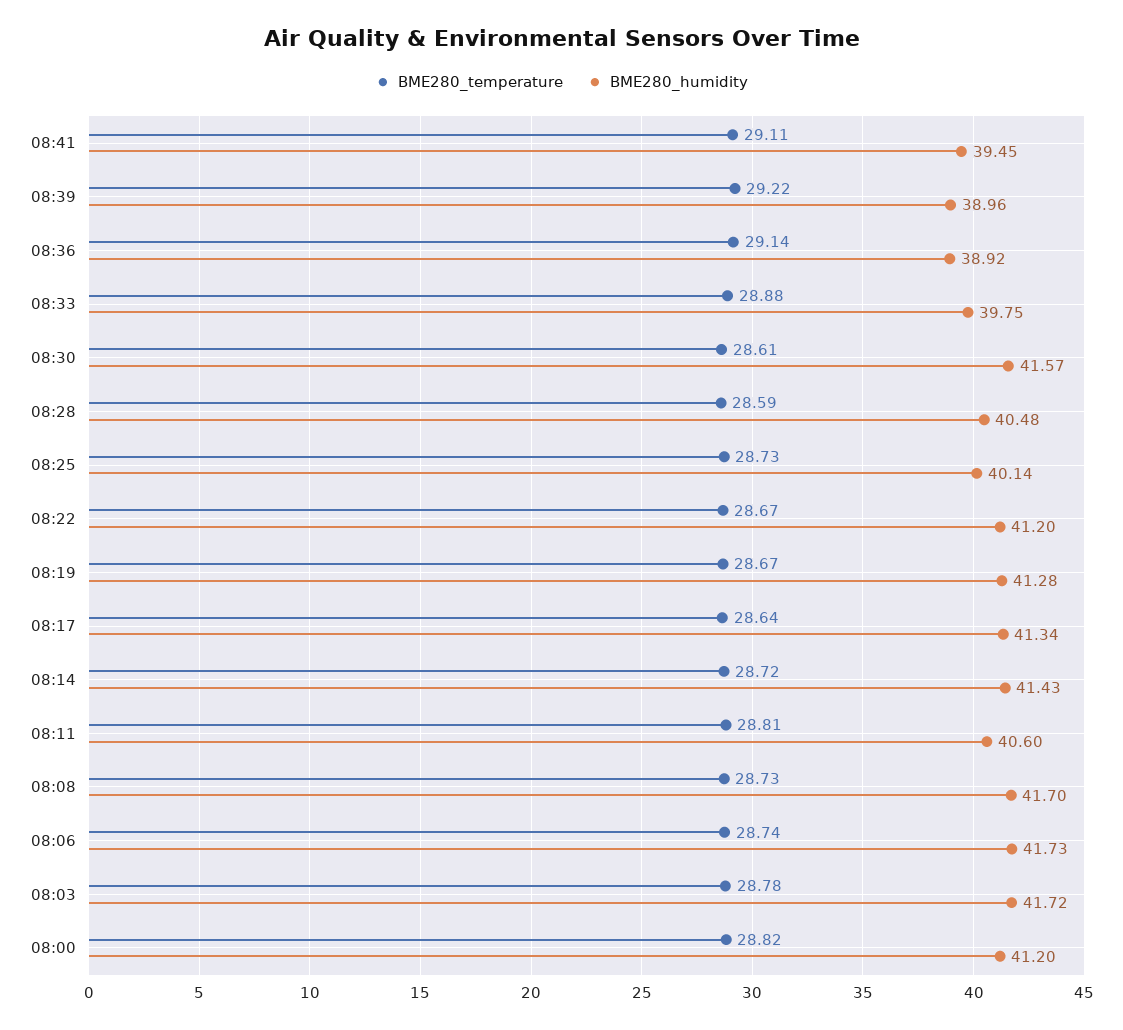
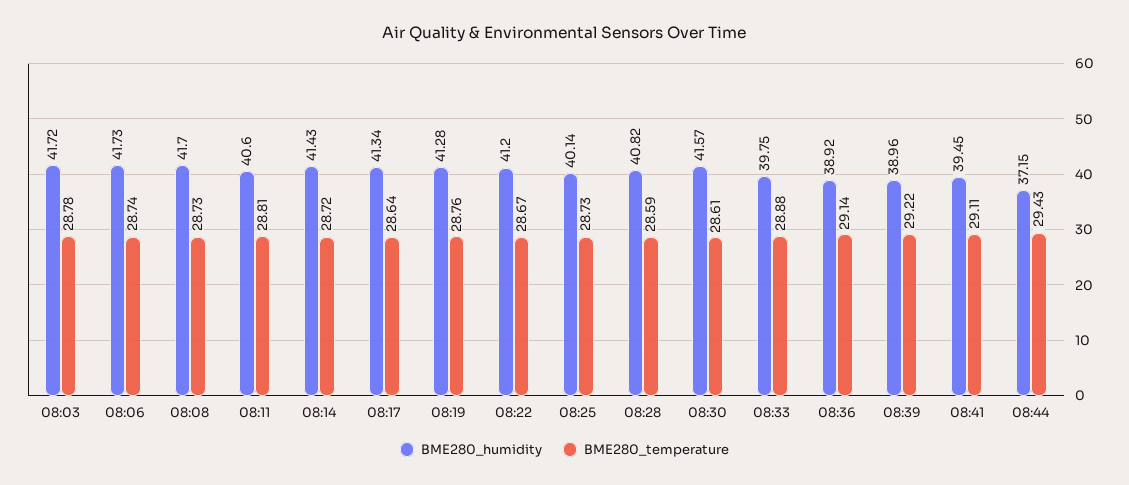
BME280_humidity, 08:28: 40.48 -> 40.82
BME280_temperature, 08:19: 28.67 -> 28.76
BME280_temperature, 08:00: 28.82 -> none
BME280_humidity, 08:00: 41.2 -> none
BME280_humidity, 08:44: none -> 37.15
BME280_temperature, 08:44: none -> 29.43

